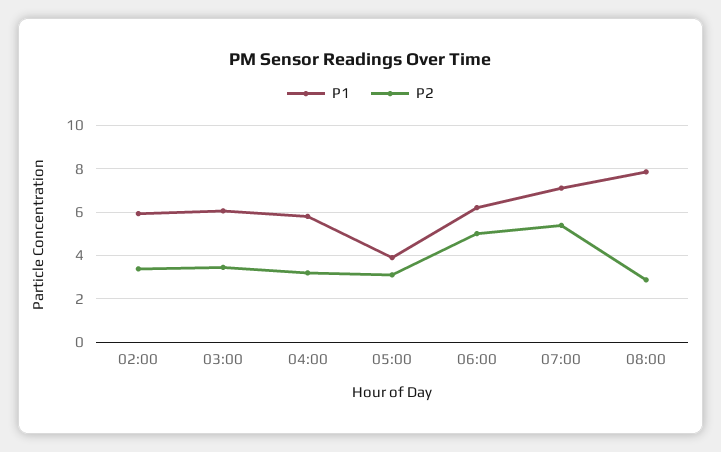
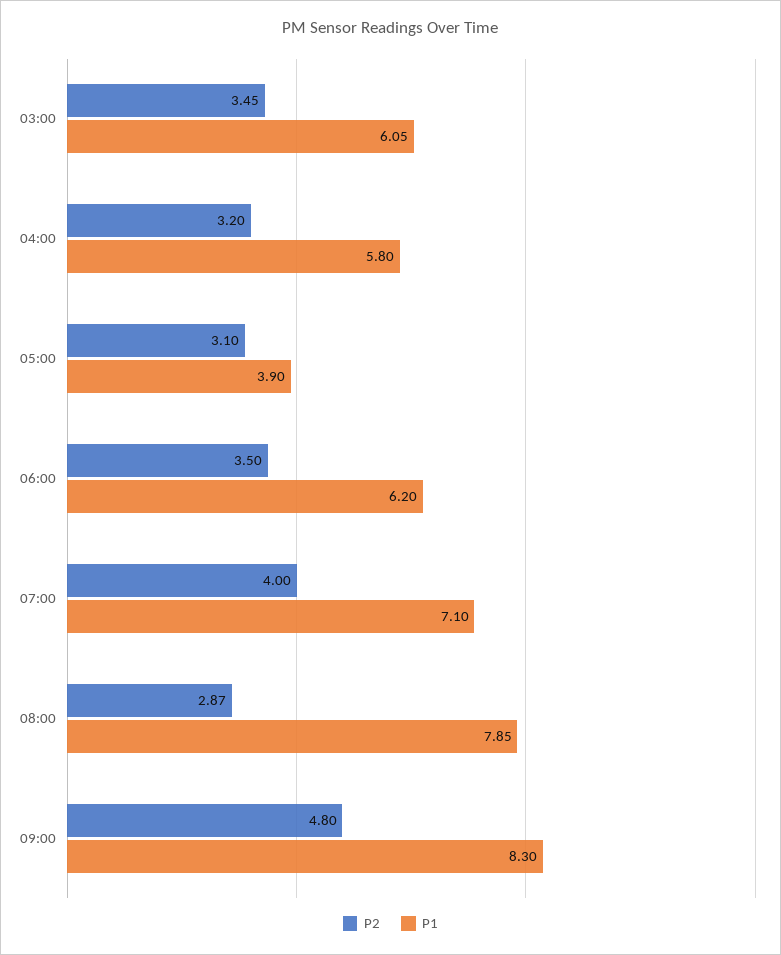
P1, 02:00: 6 -> none
P2, 02:00: 3.5 -> none
P2, 06:00: 5 -> 3.5
P2, 07:00: 5.5 -> 4
P2, 09:00: none -> 4.8
P1, 09:00: none -> 8.3

